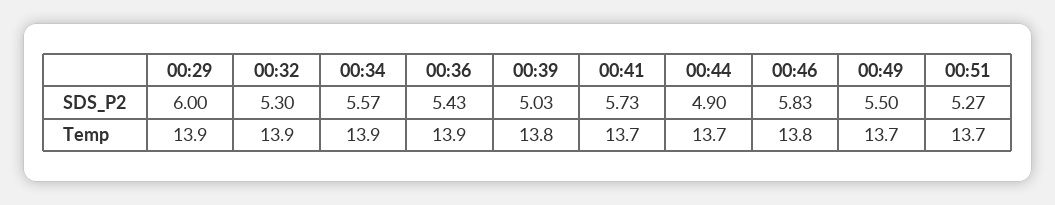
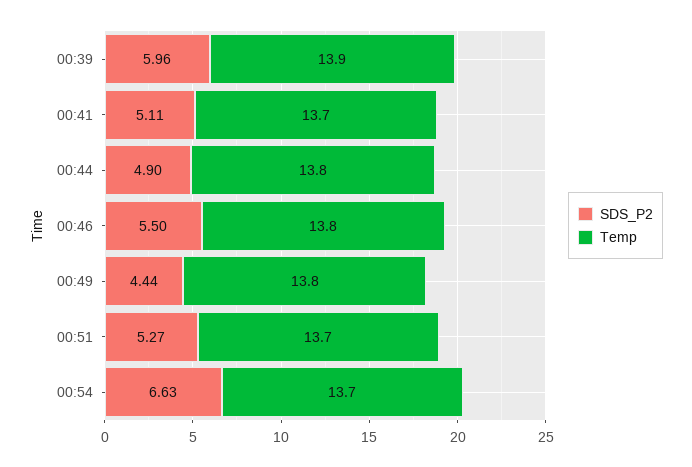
SDS_P2, 00:29: 6 -> none
SDS_P2, 00:32: 5.3 -> none
SDS_P2, 00:34: 5.57 -> none
SDS_P2, 00:36: 5.43 -> none
SDS_P2, 00:39: 5.03 -> 5.96
SDS_P2, 00:41: 5.73 -> 5.11
SDS_P2, 00:46: 5.83 -> 5.5
SDS_P2, 00:49: 5.5 -> 4.44
Temp, 00:29: 13.9 -> none
Temp, 00:32: 13.9 -> none
Temp, 00:34: 13.9 -> none
Temp, 00:36: 13.9 -> none
Temp, 00:39: 13.8 -> 13.9
Temp, 00:44: 13.7 -> 13.8
Temp, 00:49: 13.7 -> 13.8
SDS_P2, 00:54: none -> 6.63
Temp, 00:54: none -> 13.7

